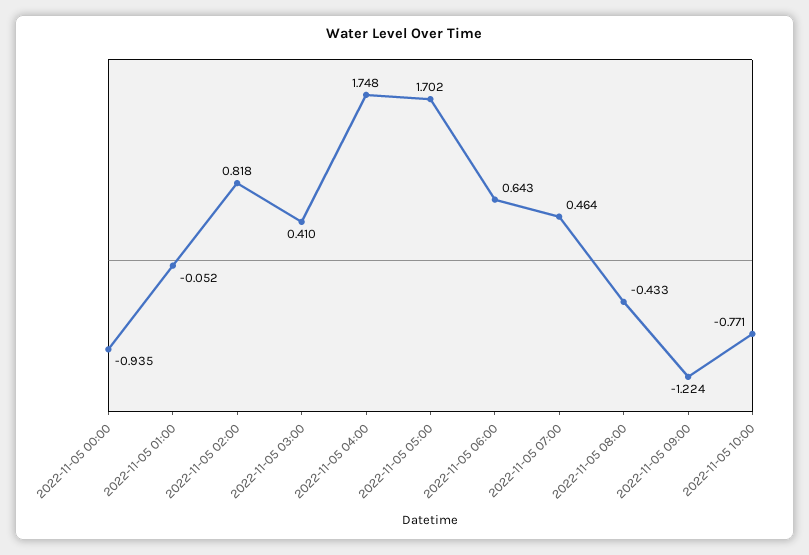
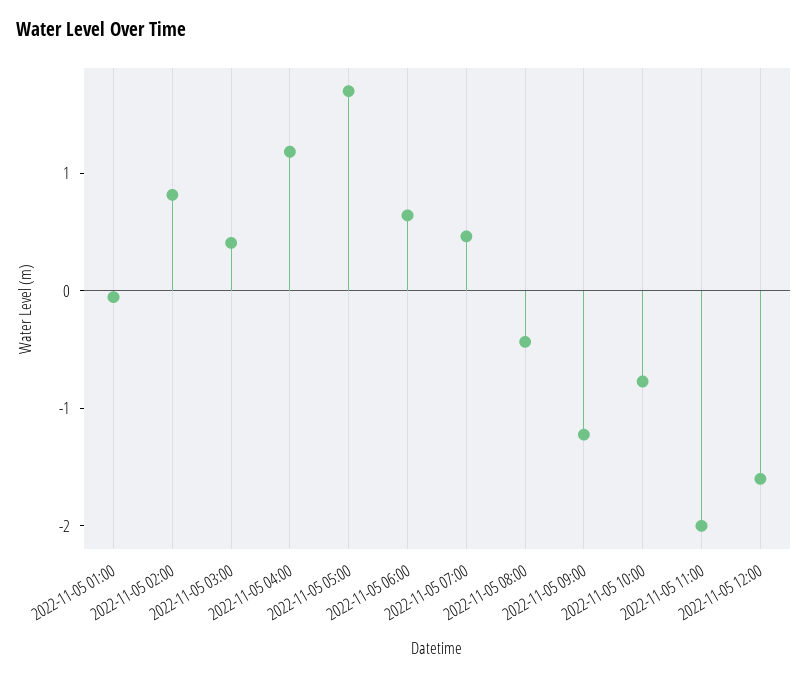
2022-11-05 00:00: -0.935 -> none
2022-11-05 04:00: 1.748 -> 1.2
2022-11-05 11:00: none -> -2
2022-11-05 12:00: none -> -1.6

